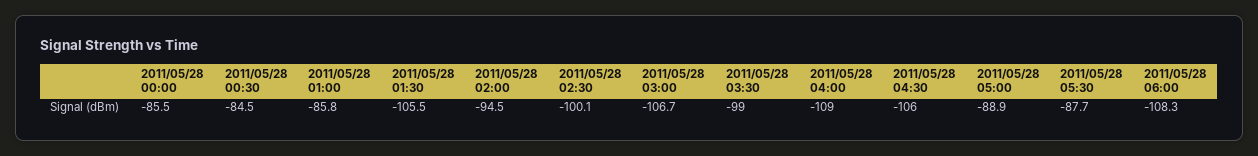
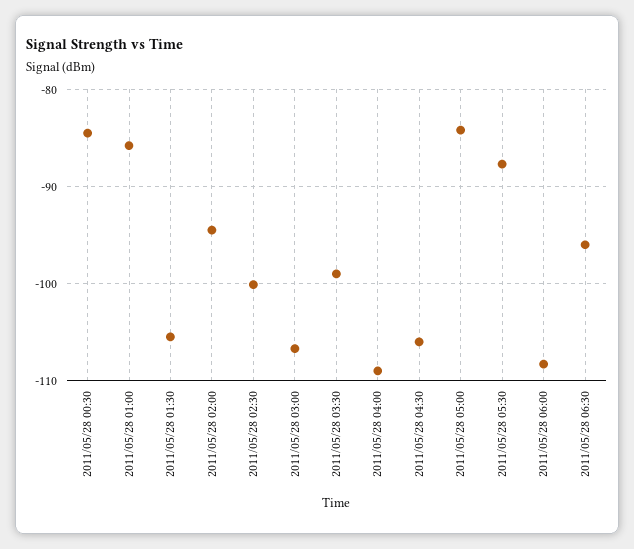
2011/05/28 00:00: -85.5 -> none
2011/05/28 05:00: -88.9 -> -84
2011/05/28 06:30: none -> -96

